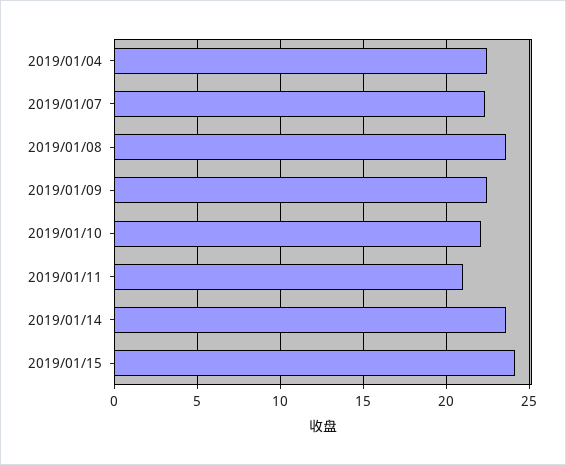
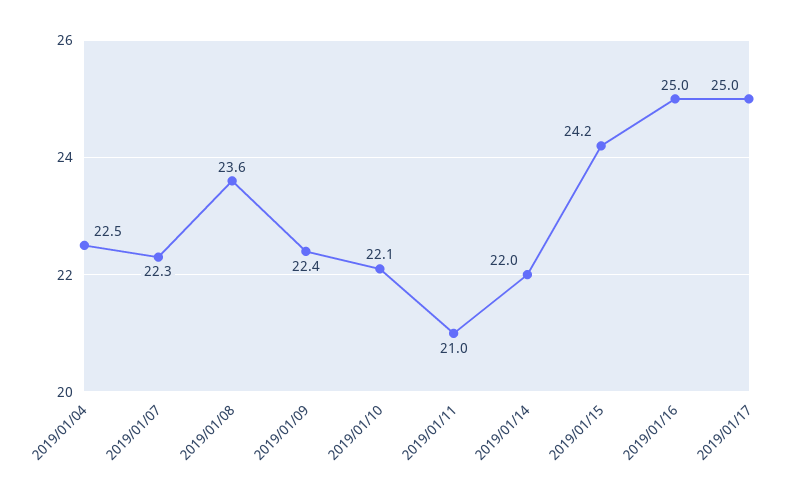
2019/01/14: 23.5 -> 22
2019/01/16: none -> 25
2019/01/17: none -> 25

